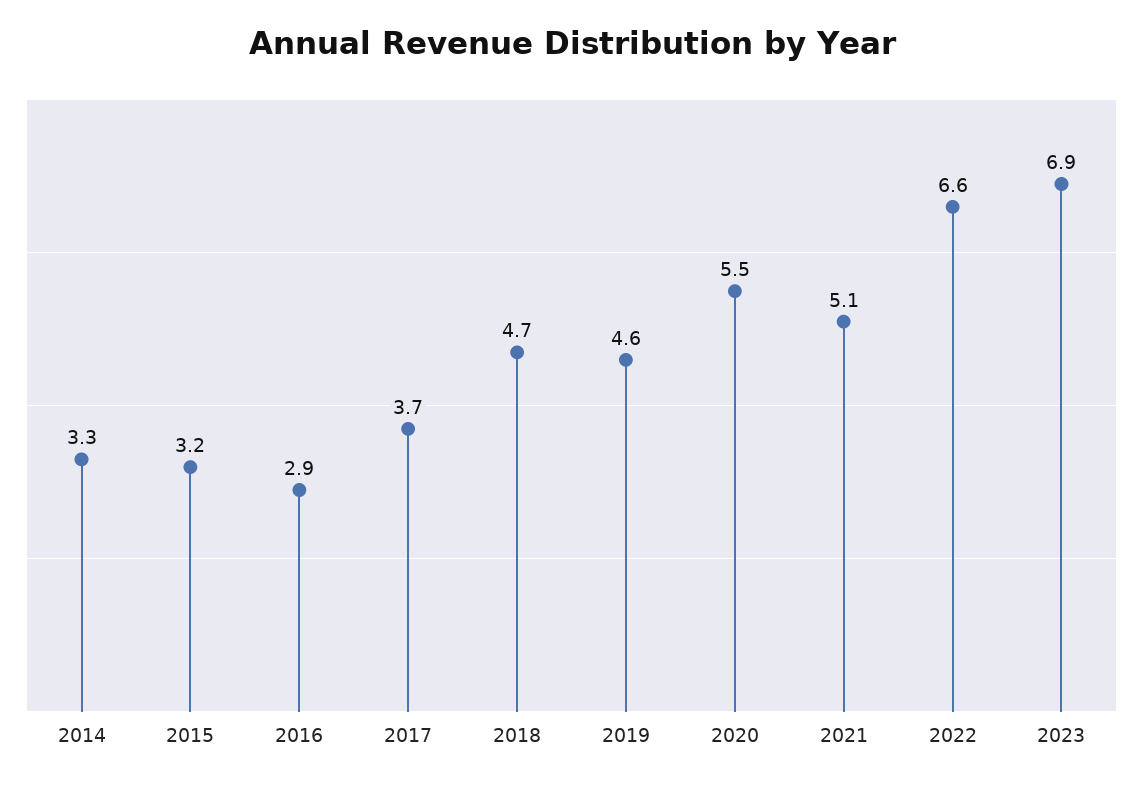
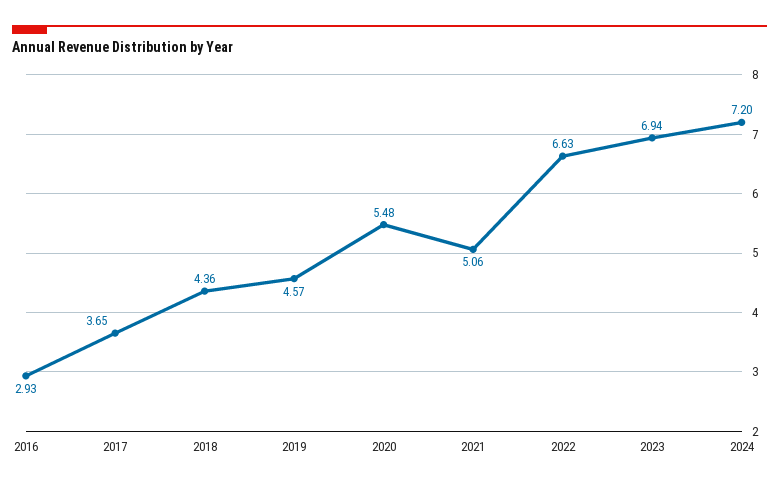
2014: 3.3 -> none
2015: 3.2 -> none
2018: 4.7 -> 4.36
2024: none -> 7.2

